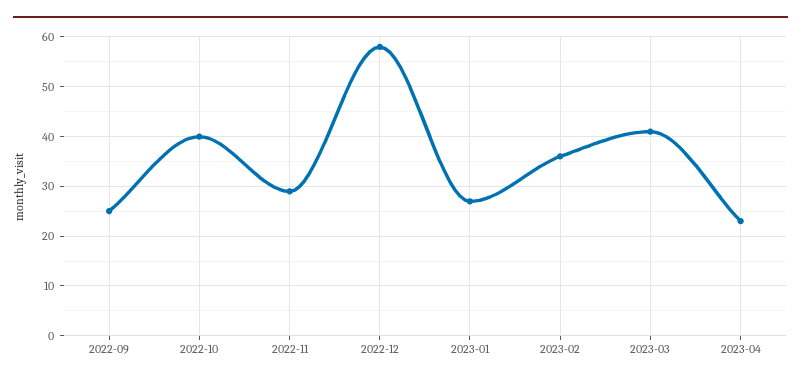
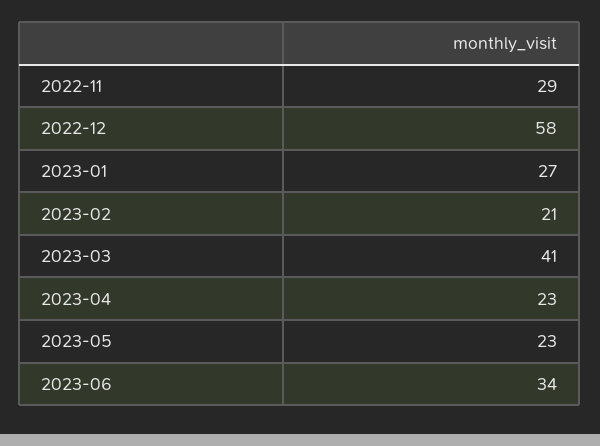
2022-09: 25 -> none
2022-10: 40 -> none
2023-02: 35 -> 21
2023-05: none -> 23
2023-06: none -> 34

